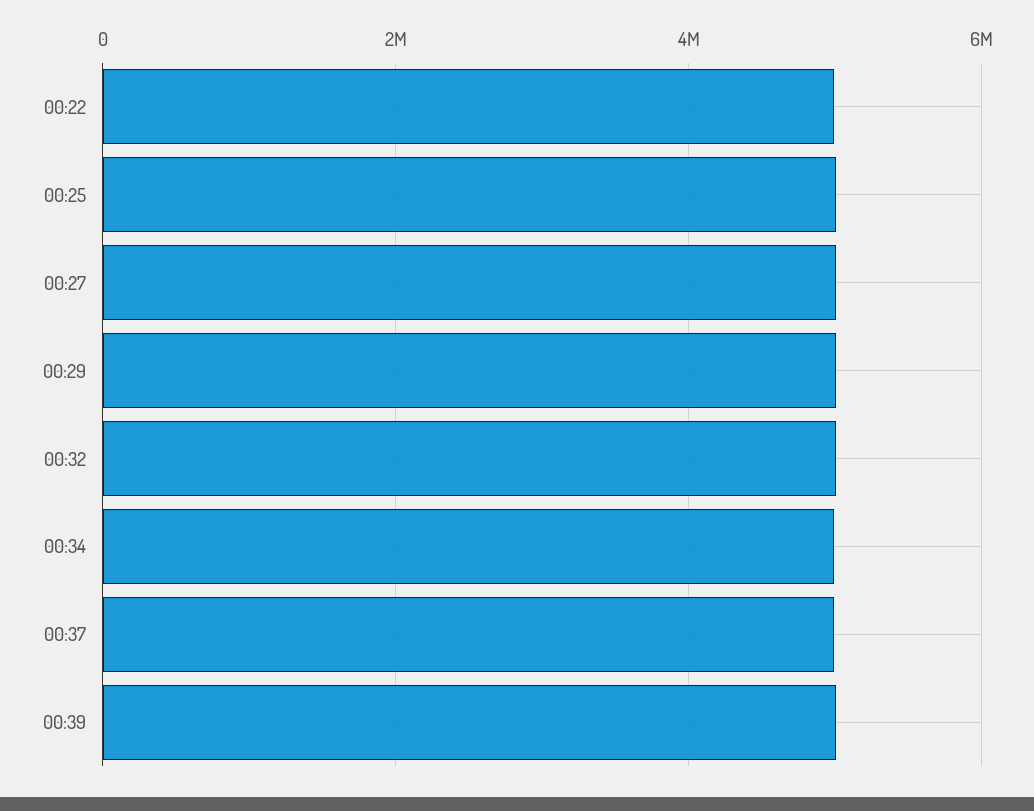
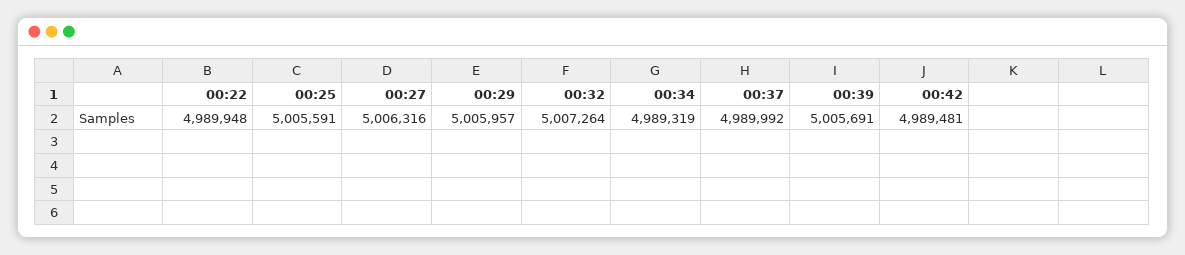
00:42: none -> 4989481

